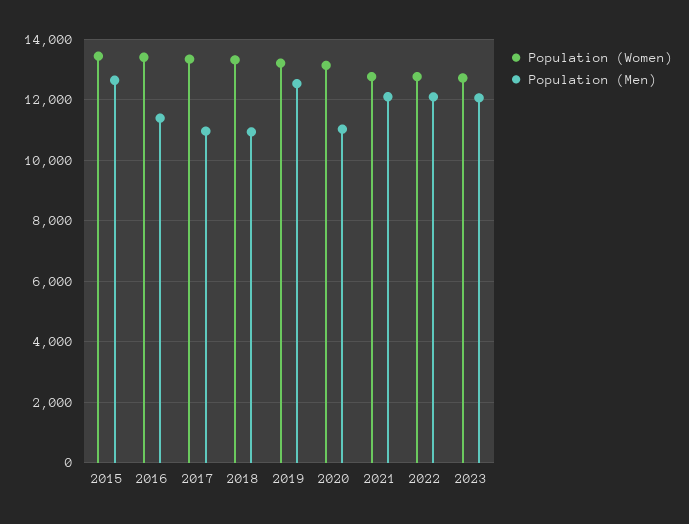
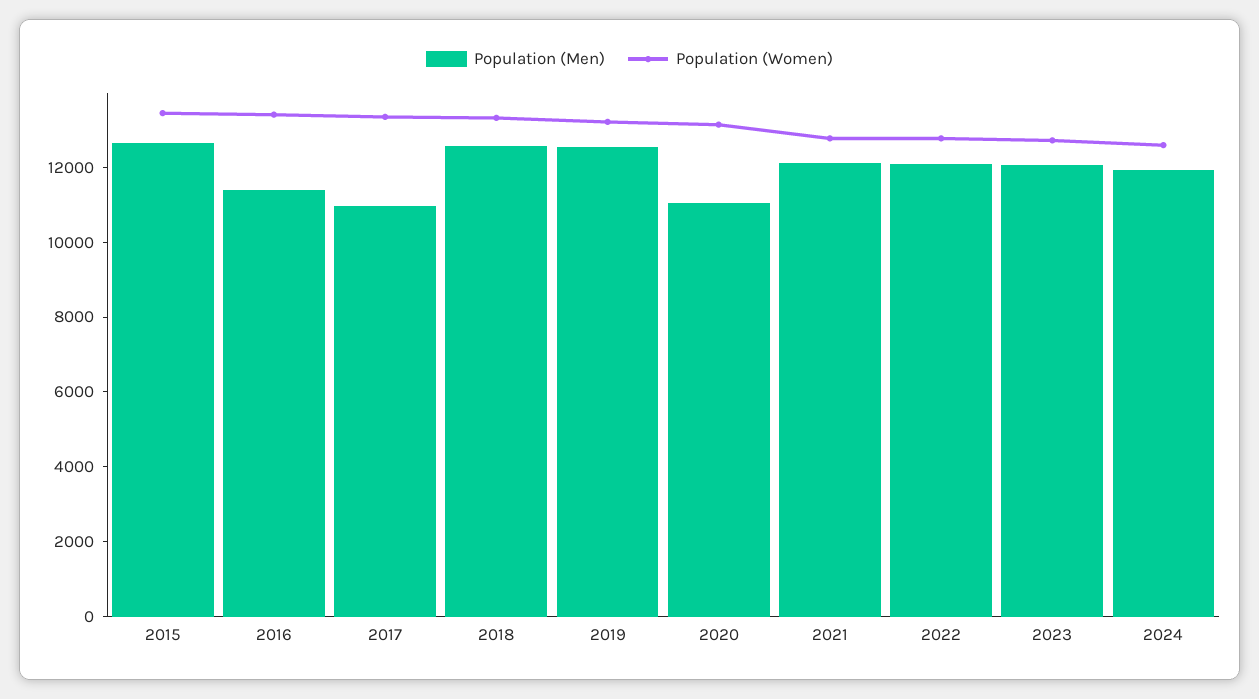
Population (Men), 2018: 11000 -> 12500
Population (Men), 2024: none -> 12000
Population (Women), 2024: none -> 12500

